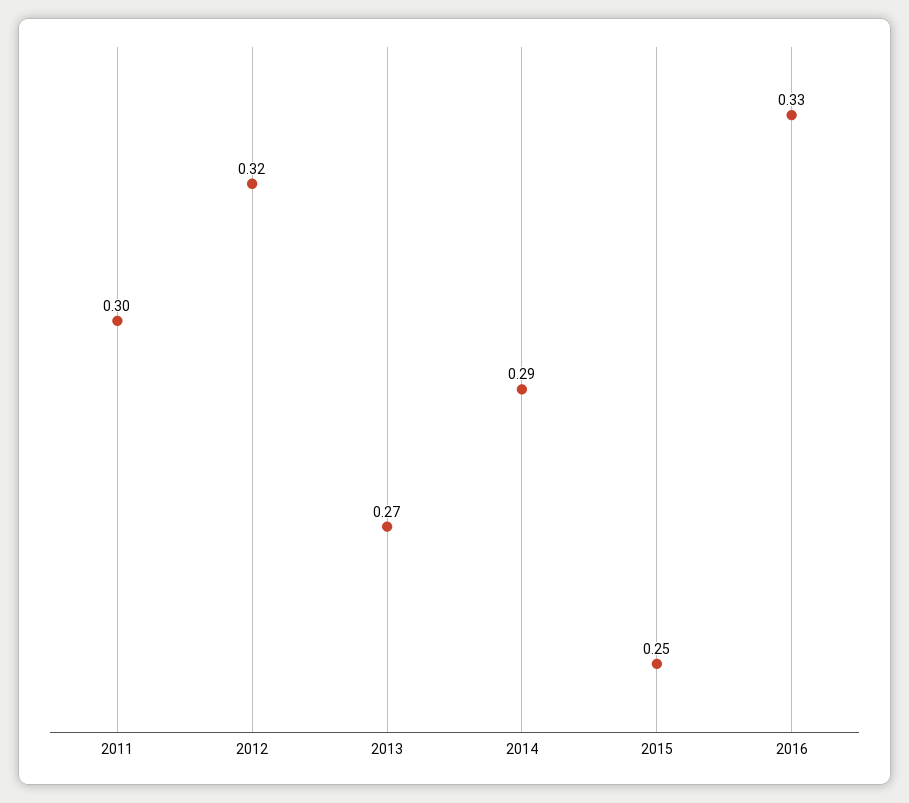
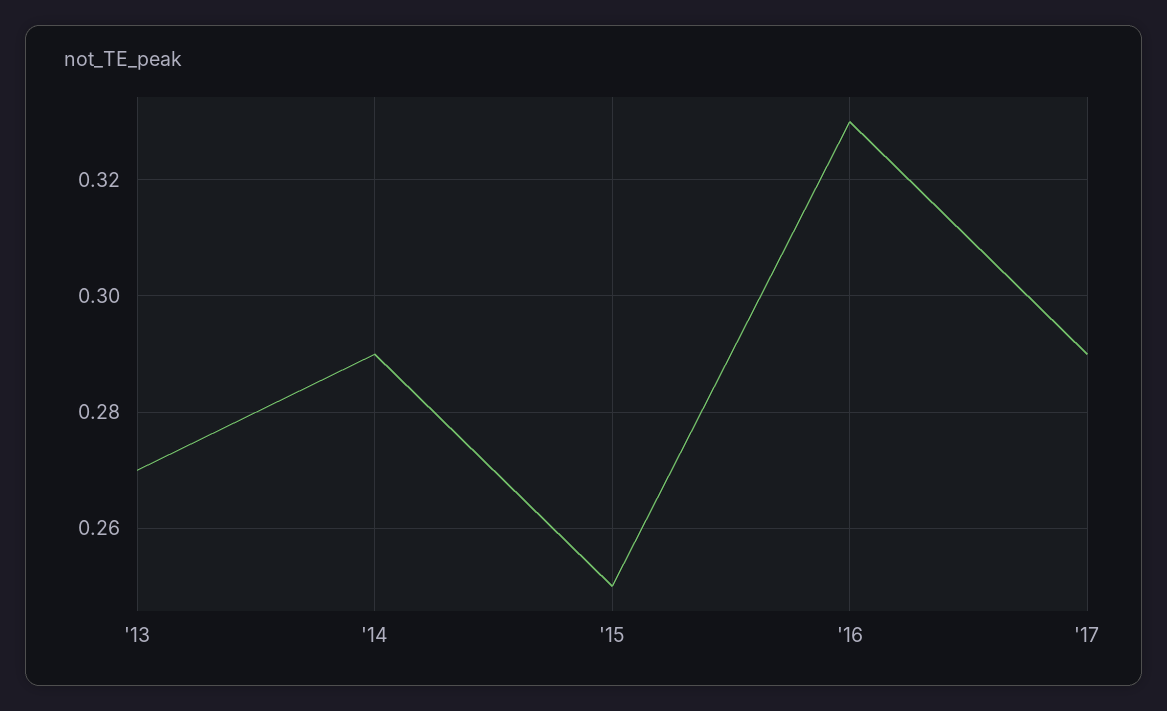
2011: 0.3 -> none
2012: 0.32 -> none
'17: none -> 0.29

